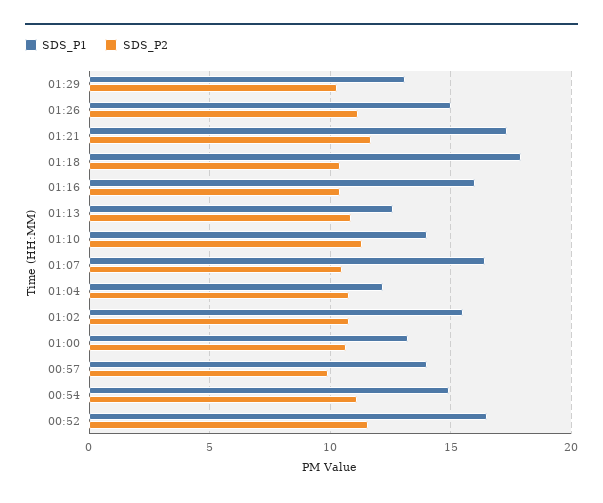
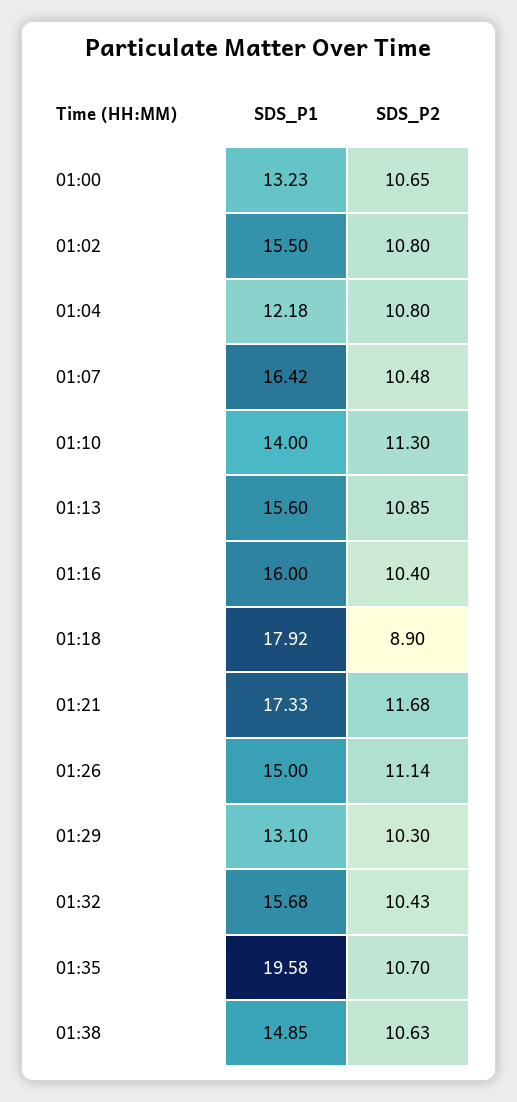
SDS_P2, 01:18: 10.5 -> 8.9
SDS_P1, 01:13: 12.5 -> 15.6
SDS_P1, 00:57: 14 -> none
SDS_P2, 00:57: 10 -> none
SDS_P1, 00:54: 15 -> none
SDS_P2, 00:54: 11 -> none
SDS_P1, 00:52: 16.5 -> none
SDS_P2, 00:52: 11.5 -> none
SDS_P1, 01:32: none -> 15.68
SDS_P2, 01:32: none -> 10.43
SDS_P1, 01:35: none -> 19.58
SDS_P2, 01:35: none -> 10.7
SDS_P1, 01:38: none -> 14.85
SDS_P2, 01:38: none -> 10.63

